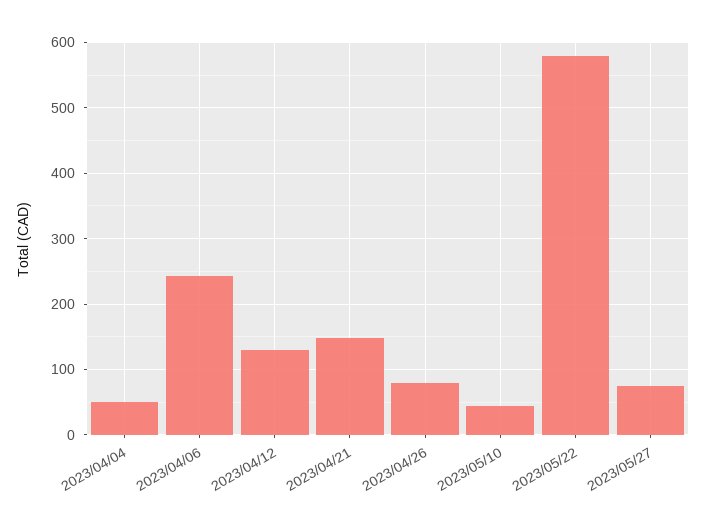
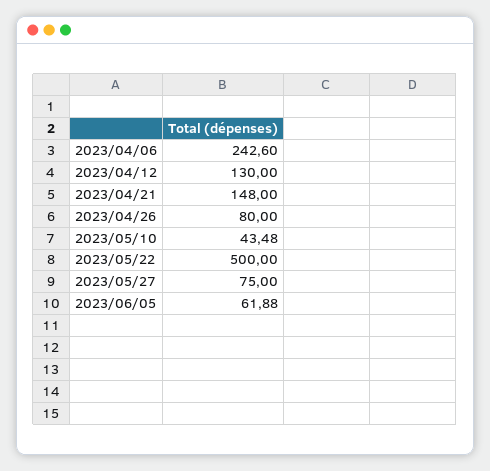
2023/04/04: 50 -> none
2023/05/22: 580 -> 500
2023/06/05: none -> 61.88

